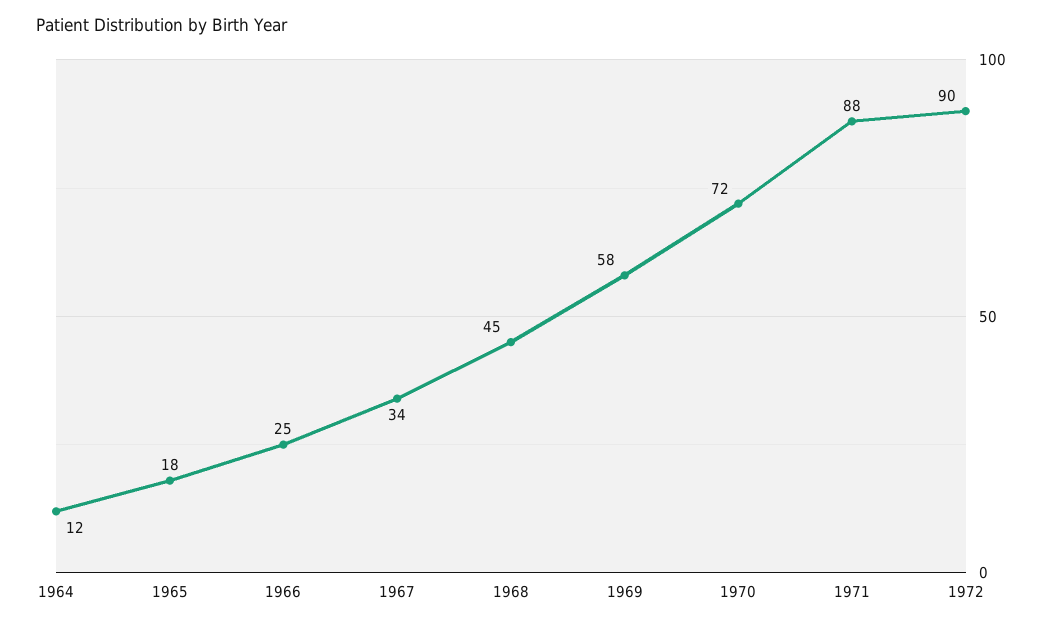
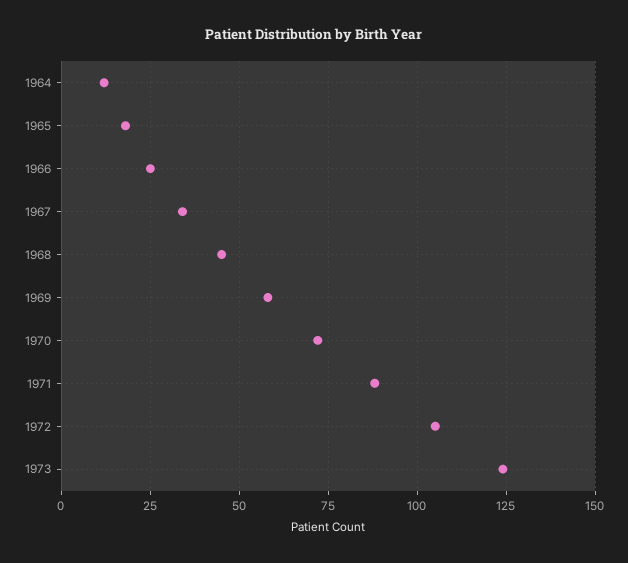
1972: 90 -> 105
1973: none -> 125

